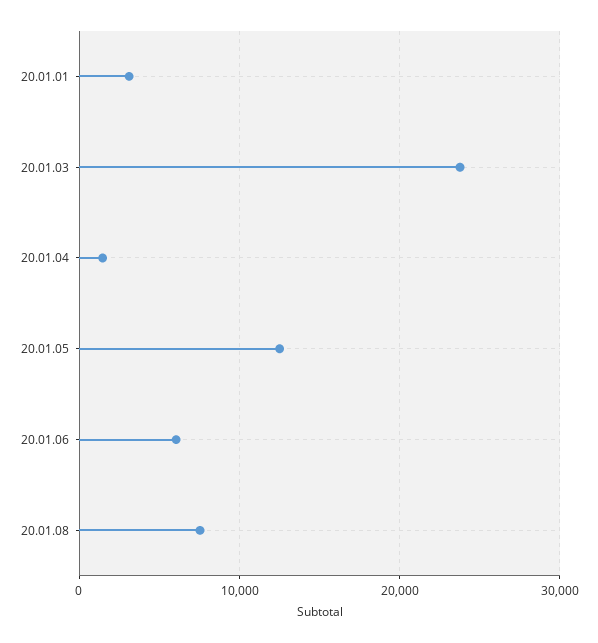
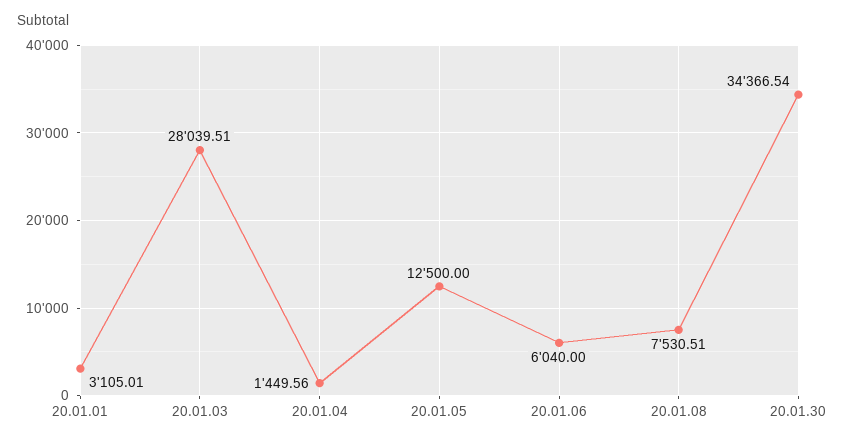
20.01.03: 24000 -> 28039.51
20.01.30: none -> 34366.54

